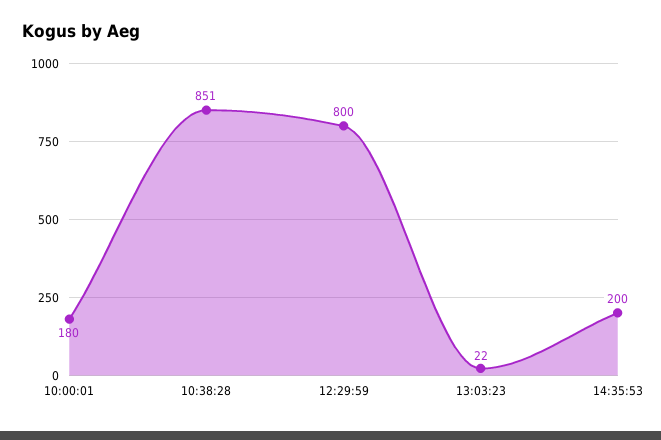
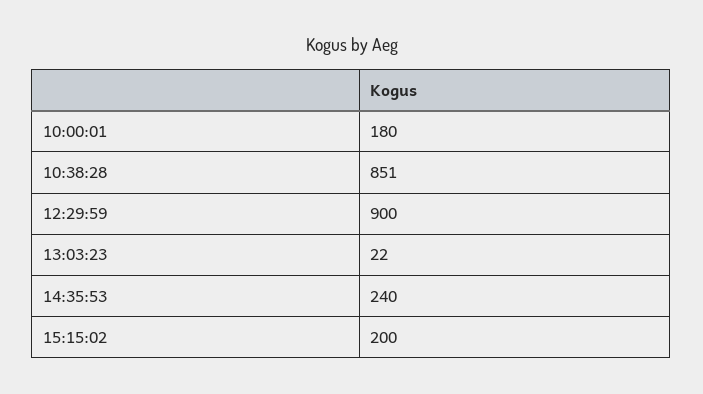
12:29:59: 800 -> 900
14:35:53: 200 -> 240
15:15:02: none -> 200

